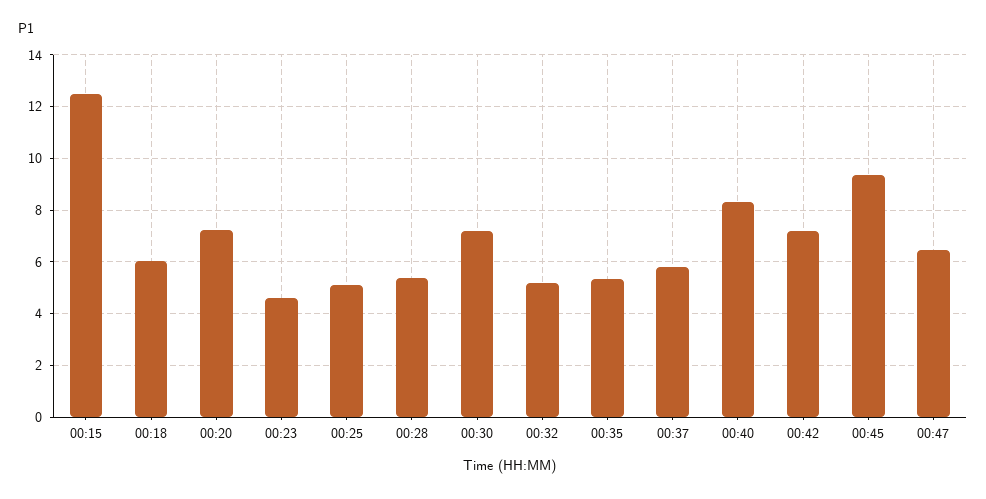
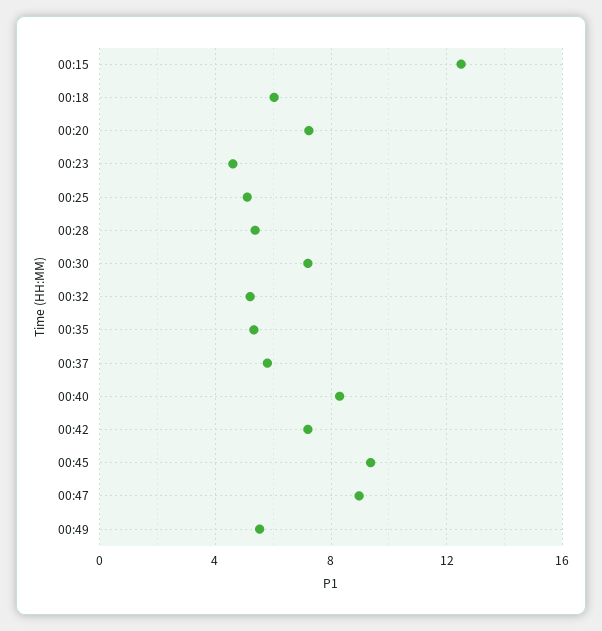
00:47: 6.5 -> 9
00:49: none -> 5.5

